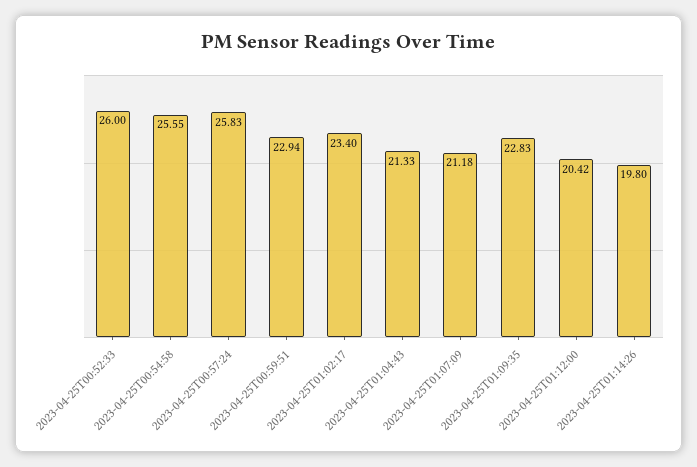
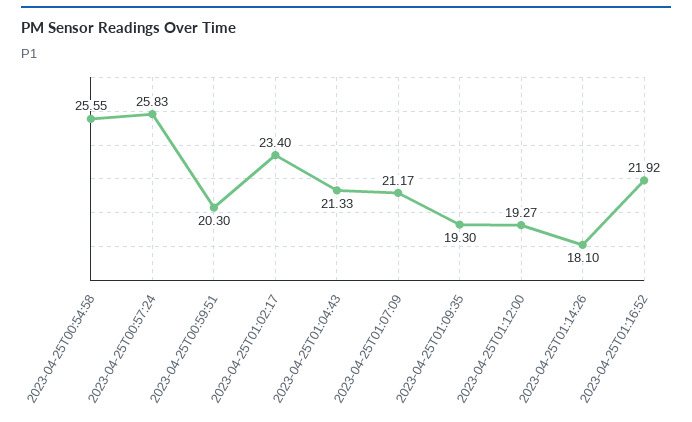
2023-04-25T00:52:33: 26 -> none
2023-04-25T00:59:51: 22.94 -> 20.3
2023-04-25T01:07:09: 21.18 -> 21.17
2023-04-25T01:09:35: 22.83 -> 19.3
2023-04-25T01:12:00: 20.42 -> 19.27
2023-04-25T01:14:26: 19.8 -> 18.1
2023-04-25T01:16:52: none -> 21.92

